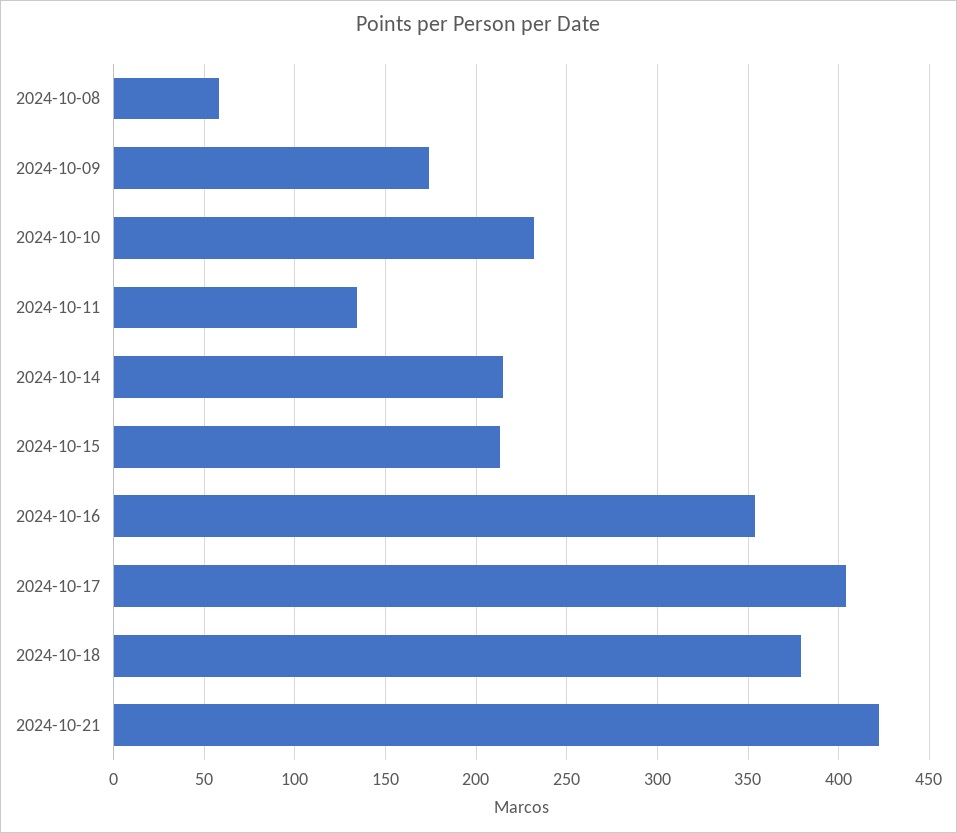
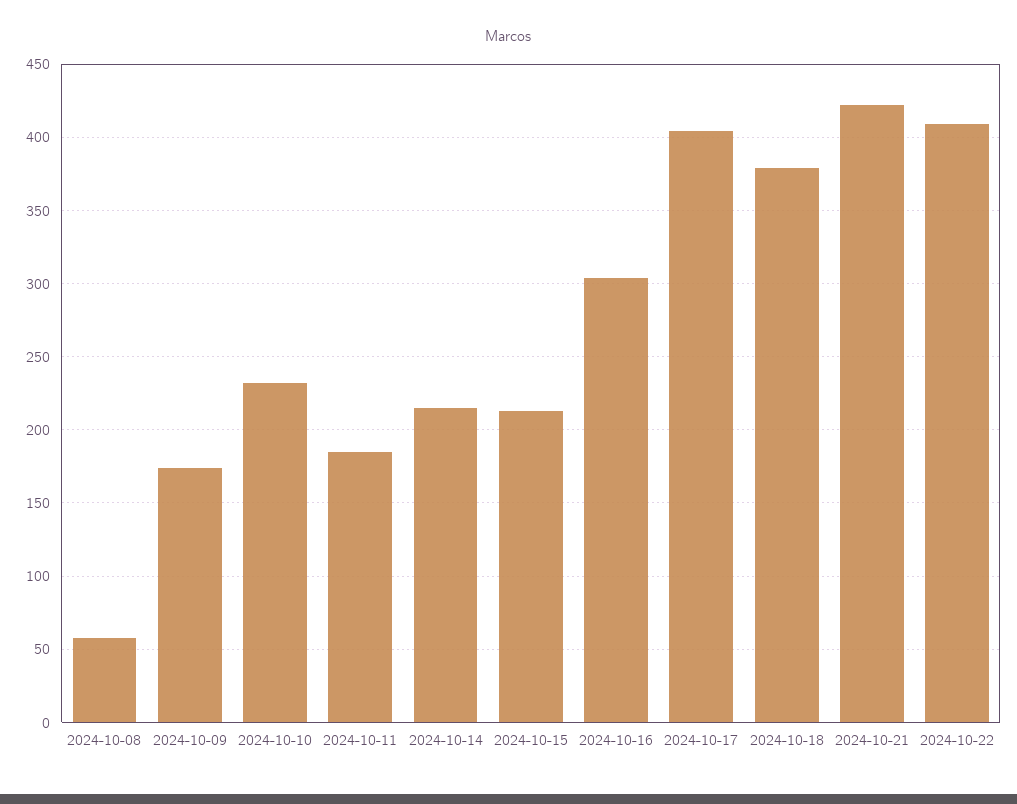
2024-10-11: 135 -> 185
2024-10-16: 355 -> 305
2024-10-22: none -> 410

